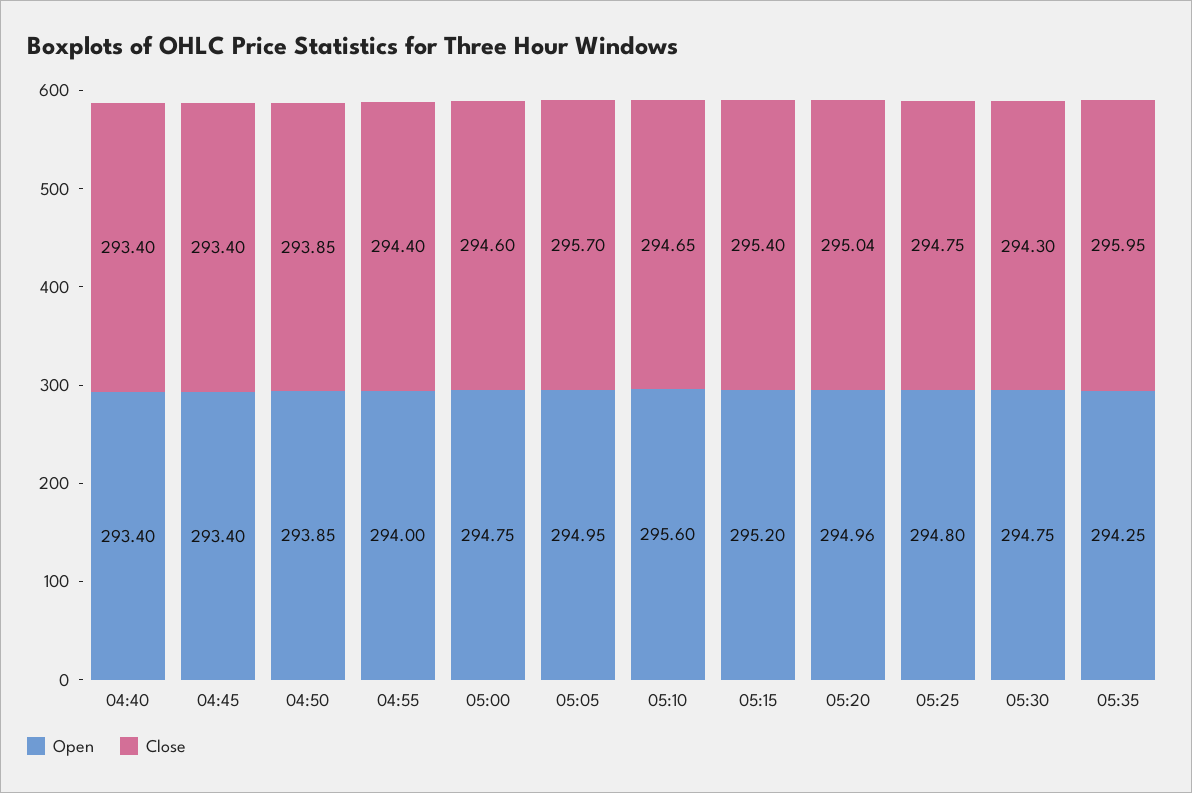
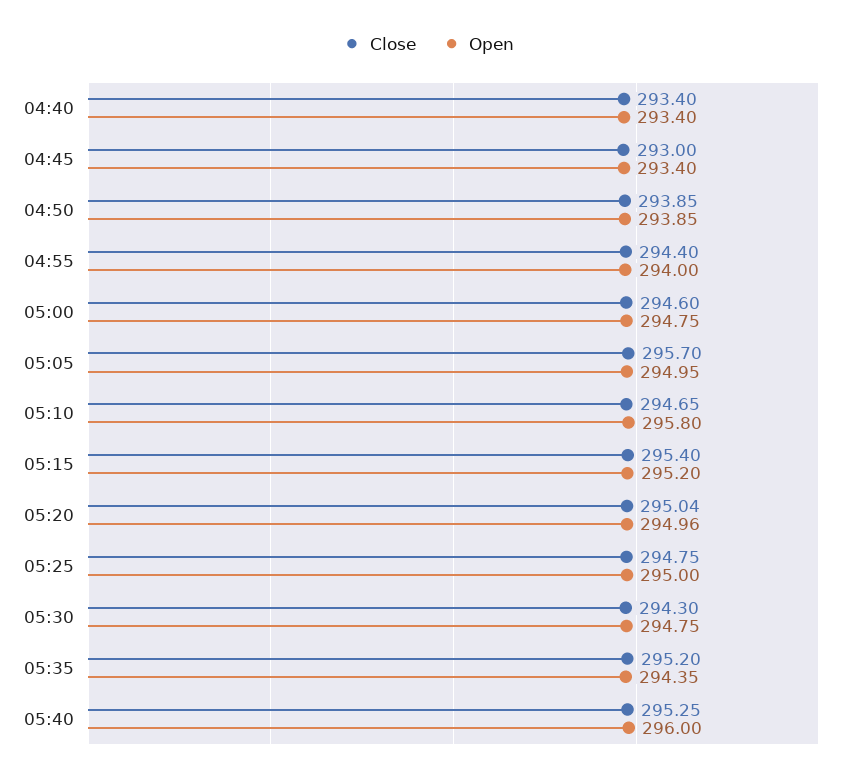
Close, 04:45: 293.4 -> 293
Open, 05:10: 295.6 -> 295.8
Open, 05:25: 294.8 -> 295
Open, 05:35: 294.25 -> 294.35
Close, 05:35: 295.95 -> 295.2
Close, 05:40: none -> 295.25
Open, 05:40: none -> 296

